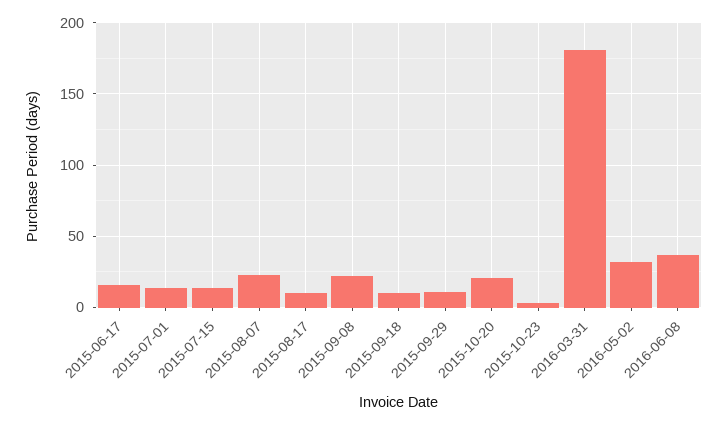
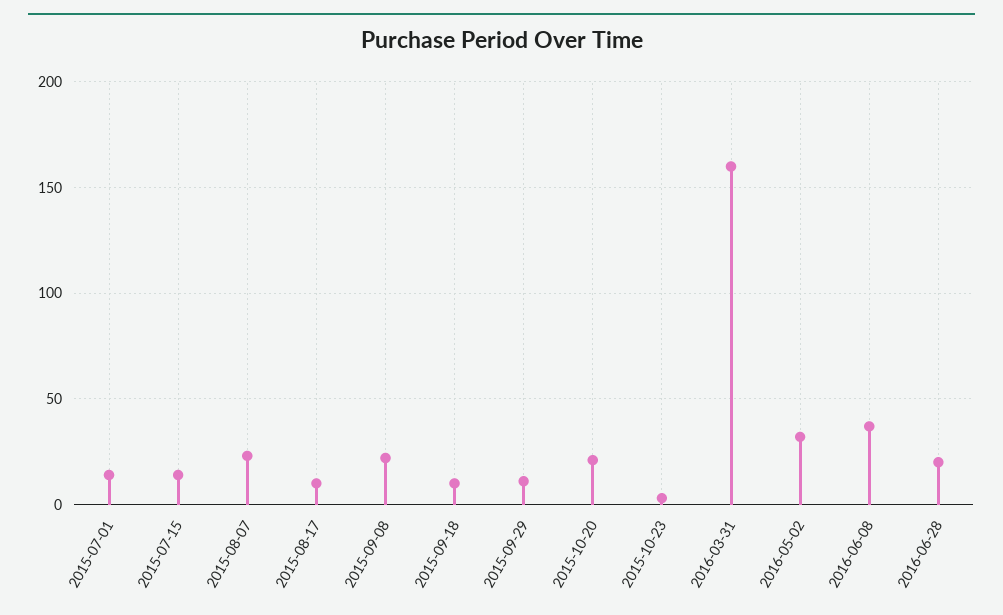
2015-06-17: 15 -> none
2016-03-31: 180 -> 160
2016-06-28: none -> 20

